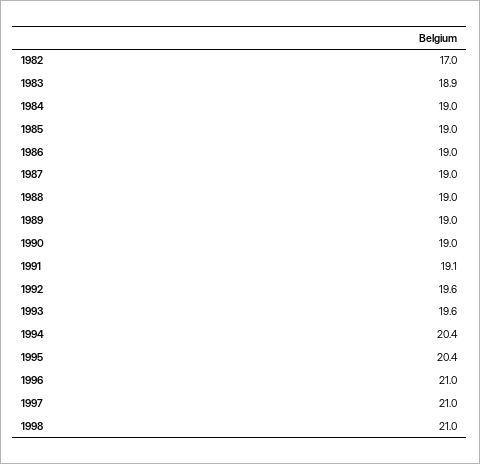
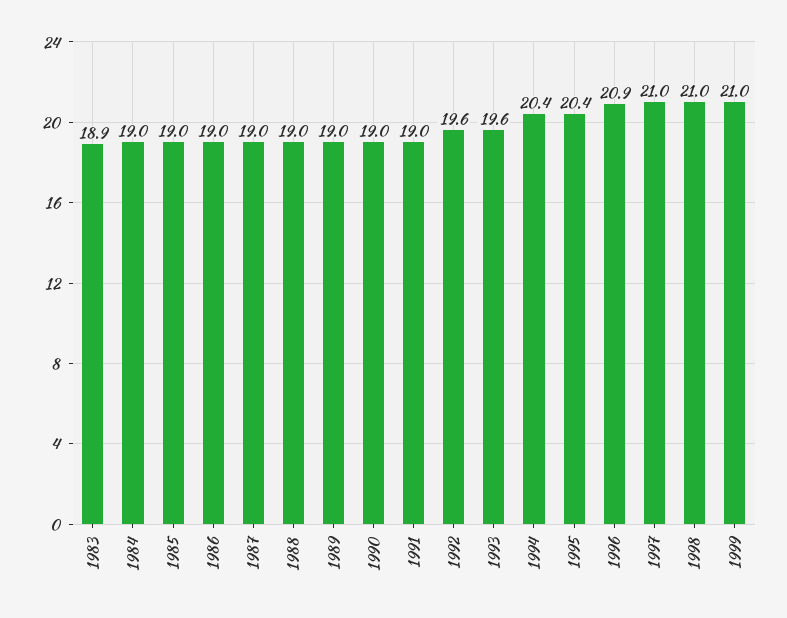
1982: 17 -> none
1991: 19.1 -> 19
1996: 21 -> 20.9
1999: none -> 21

